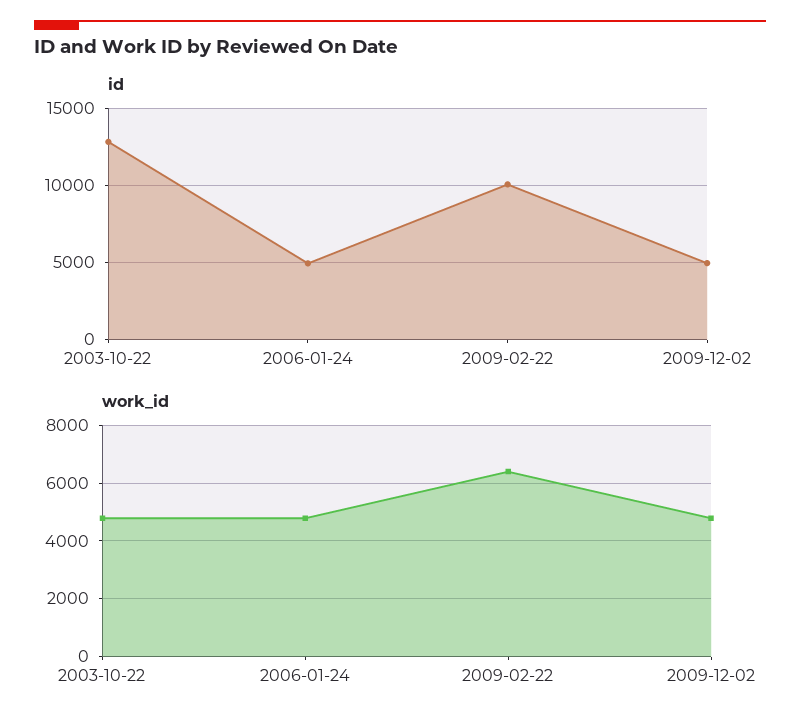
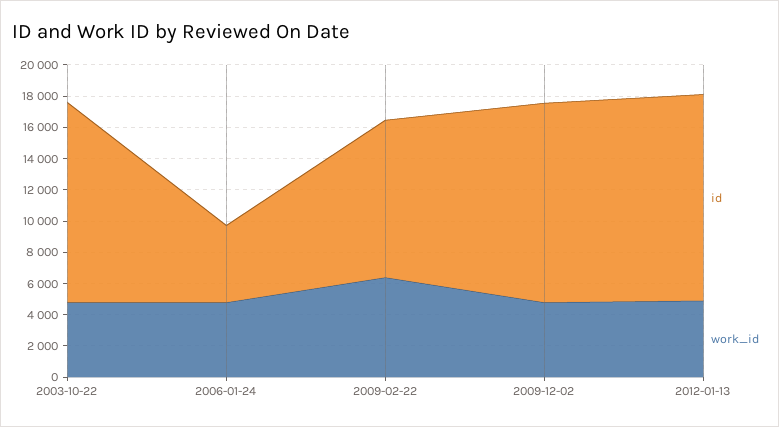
id, 2009-12-02: 5000 -> 13000
id, 2012-01-13: none -> 13000
work_id, 2012-01-13: none -> 5000

